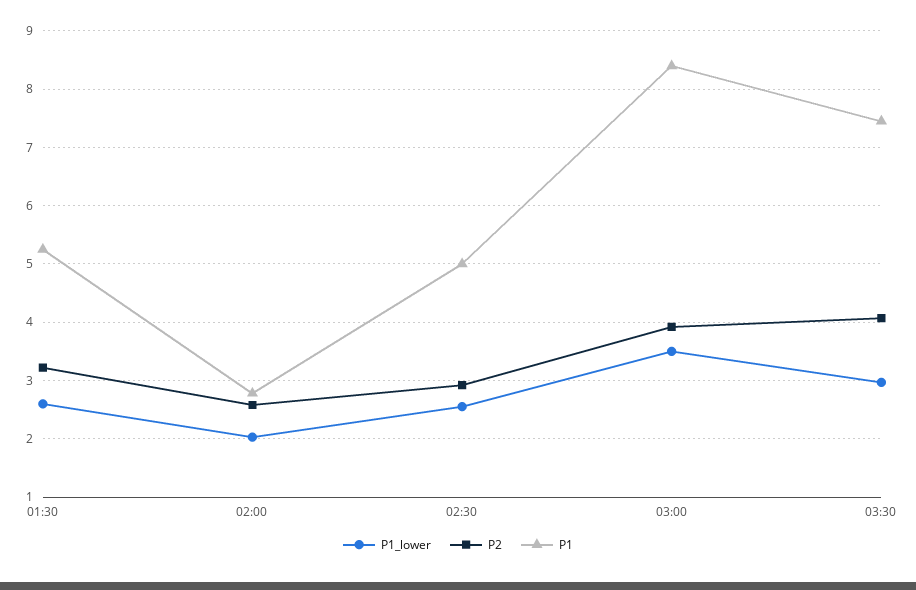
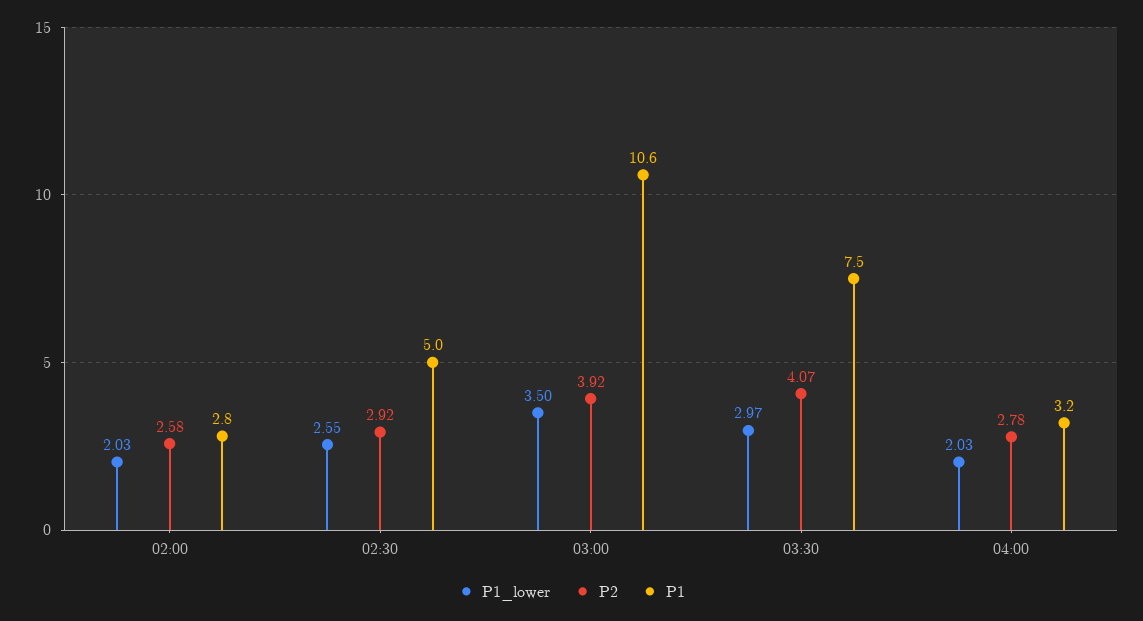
P1_lower, 01:30: 2.6 -> none
P2, 01:30: 3.2 -> none
P1, 01:30: 5.2 -> none
P1, 03:00: 8.4 -> 10.6
P1_lower, 04:00: none -> 2.03
P2, 04:00: none -> 2.78
P1, 04:00: none -> 3.2

